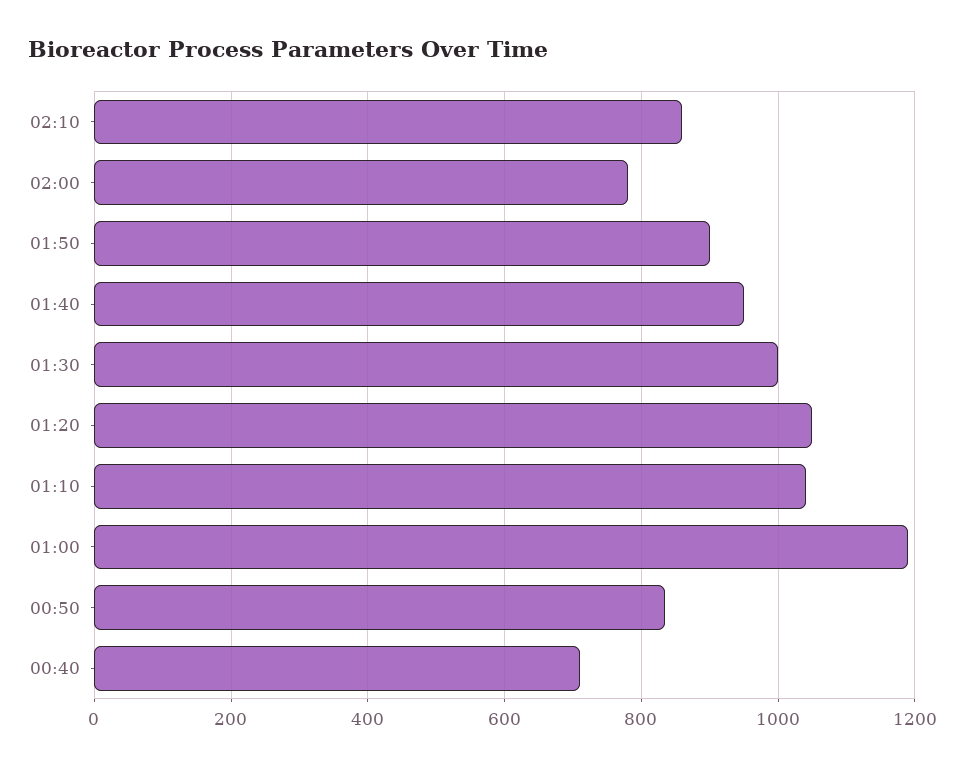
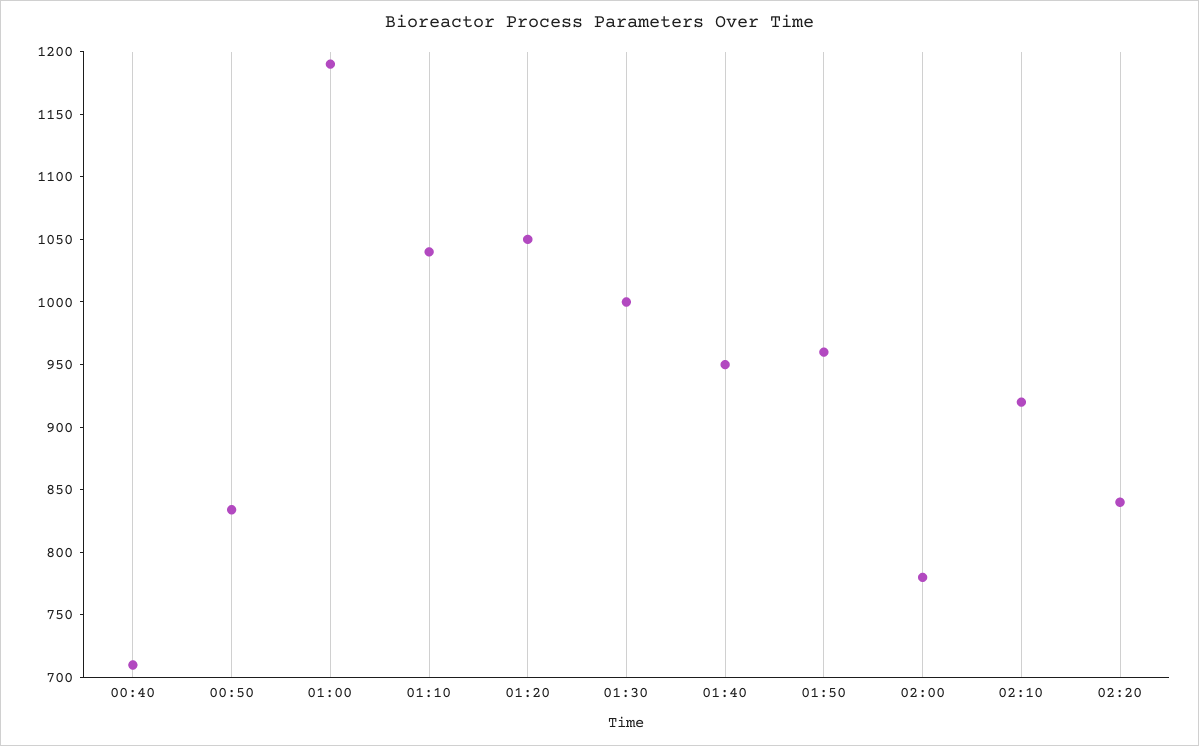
02:10: 860 -> 920
01:50: 900 -> 960
02:20: none -> 840

